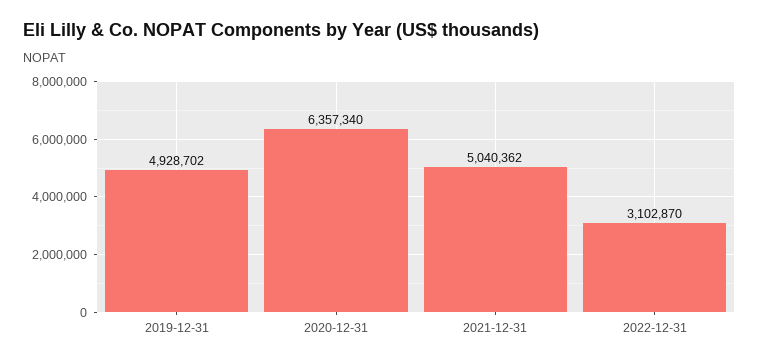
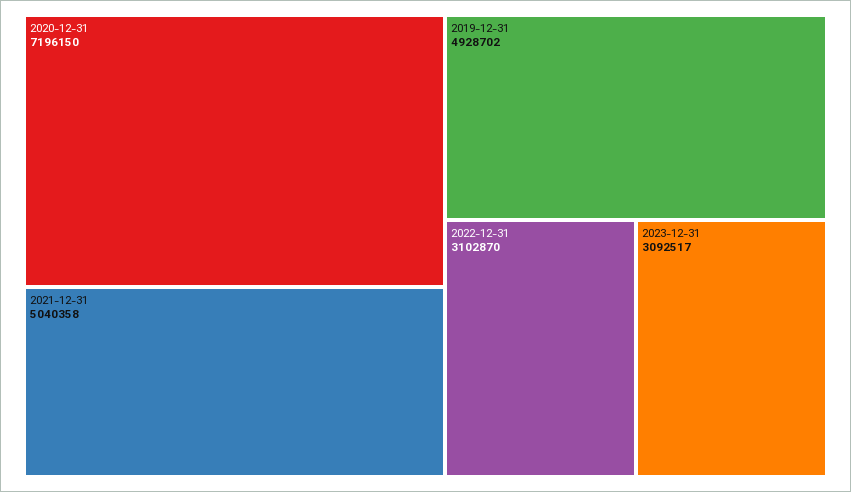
2020-12-31: 6357340 -> 7196150
2021-12-31: 5040362 -> 5040358
2023-12-31: none -> 3092517

